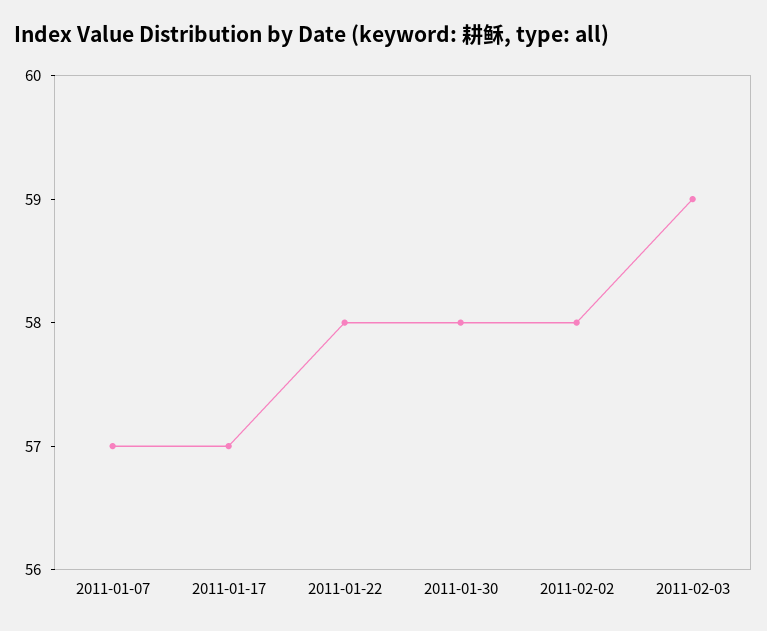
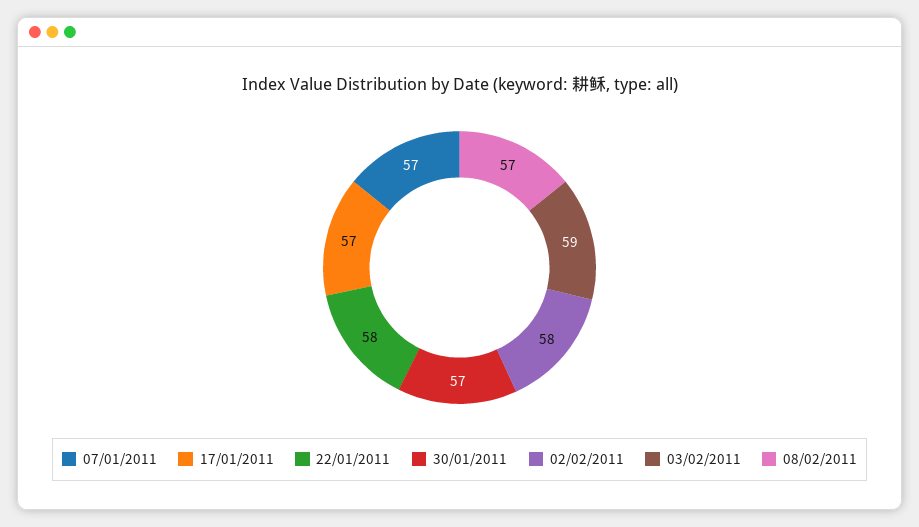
2011-01-30: 58 -> 57
08/02/2011: none -> 57

